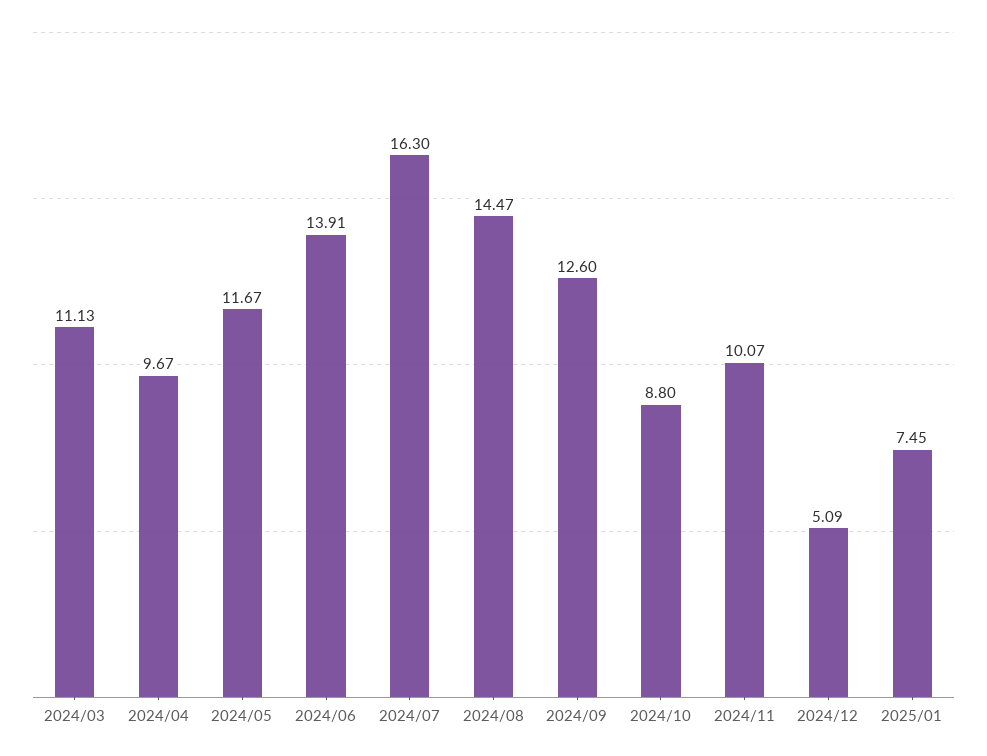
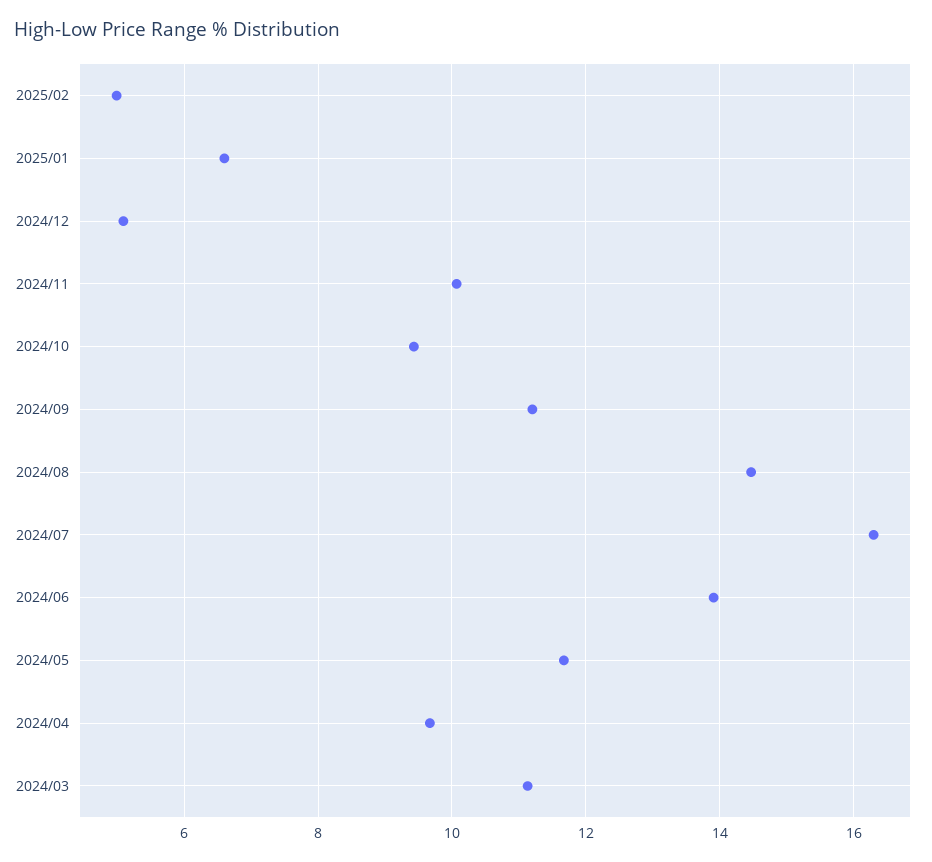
2024/09: 12.6 -> 11.2
2024/10: 8.8 -> 9.4
2025/01: 7.45 -> 6.6
2025/02: none -> 5

